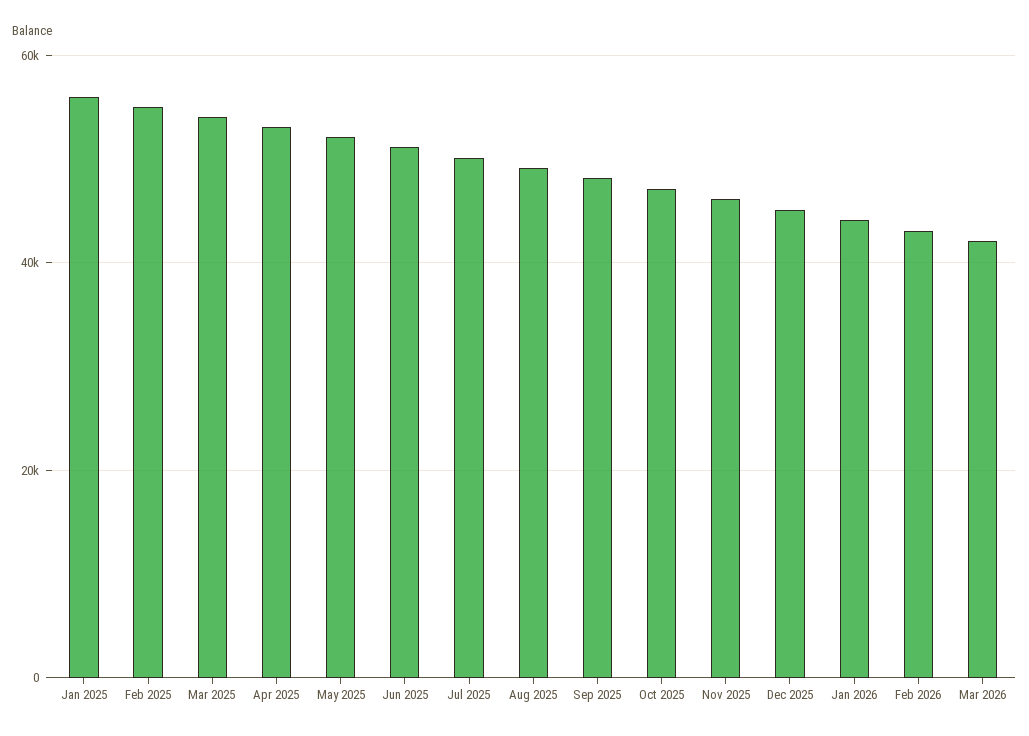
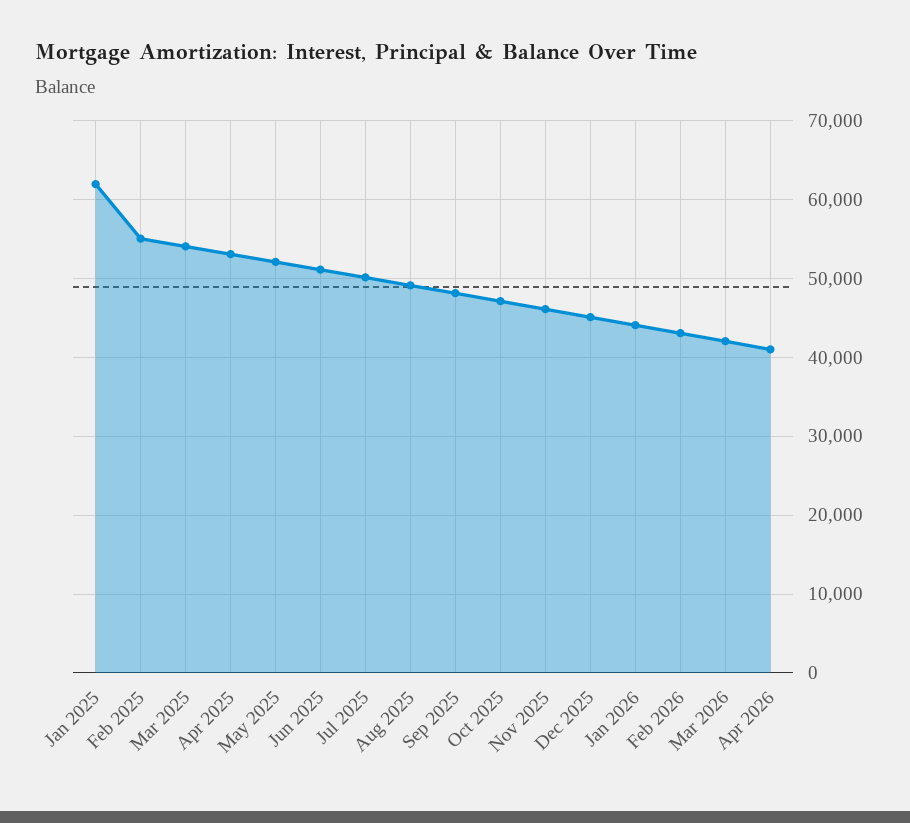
Jan 2025: 56000 -> 62000
Apr 2026: none -> 41000

